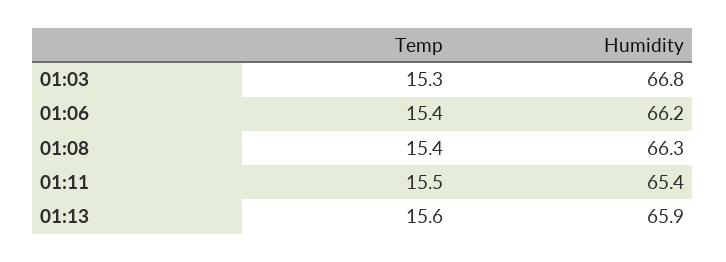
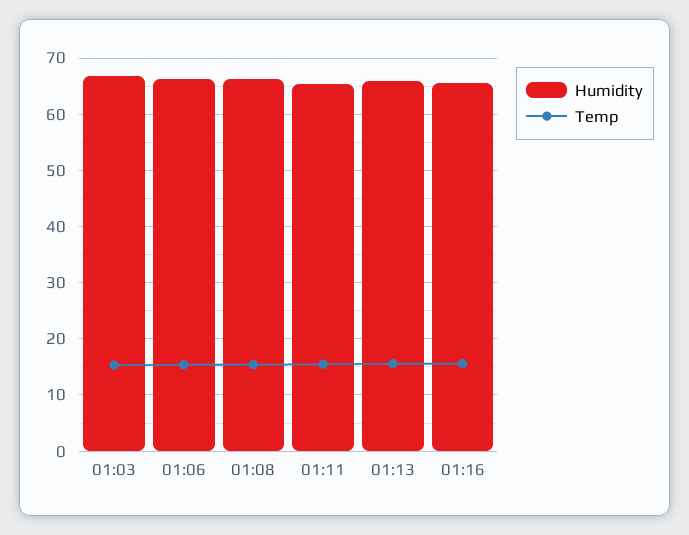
Humidity, 01:16: none -> 66
Temp, 01:16: none -> 16

